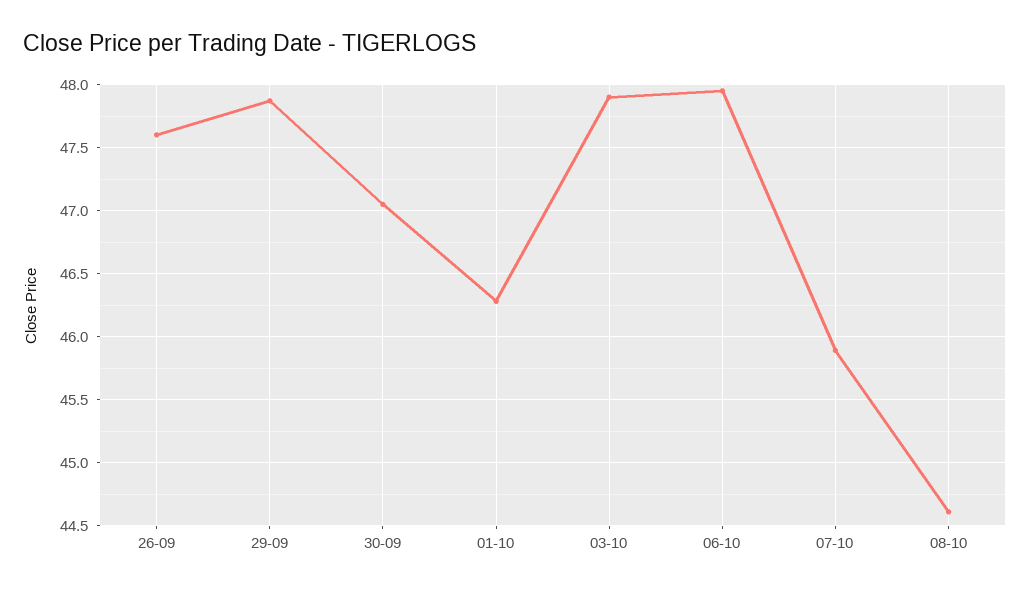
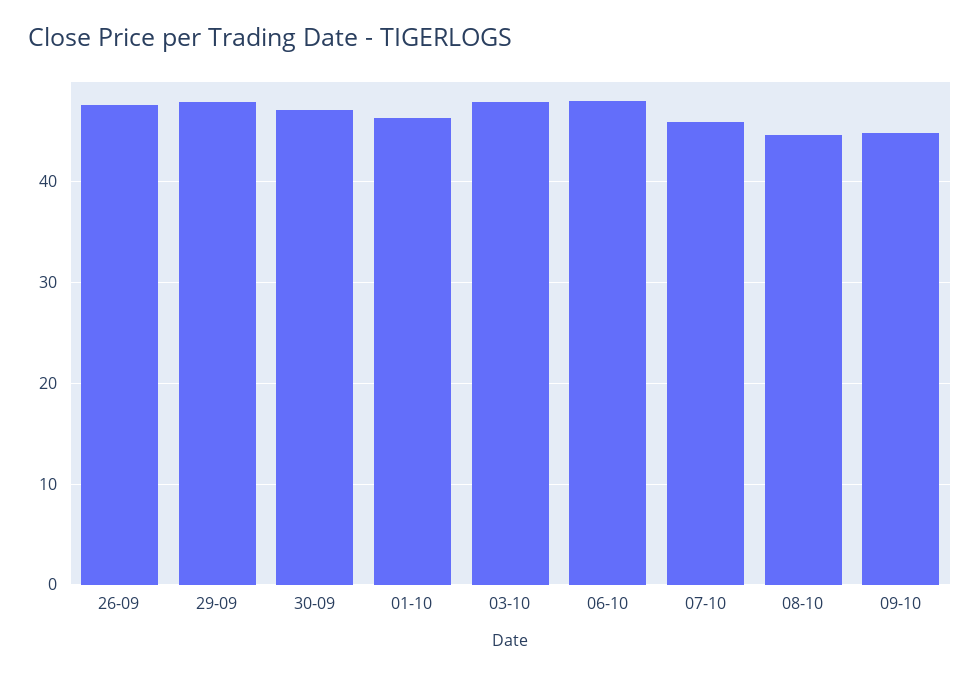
09-10: none -> 45

